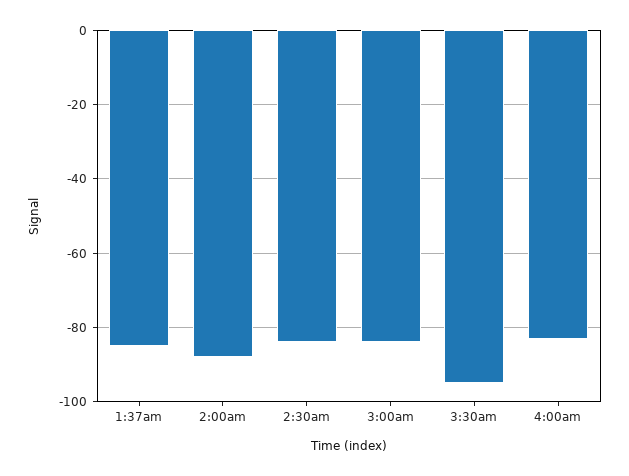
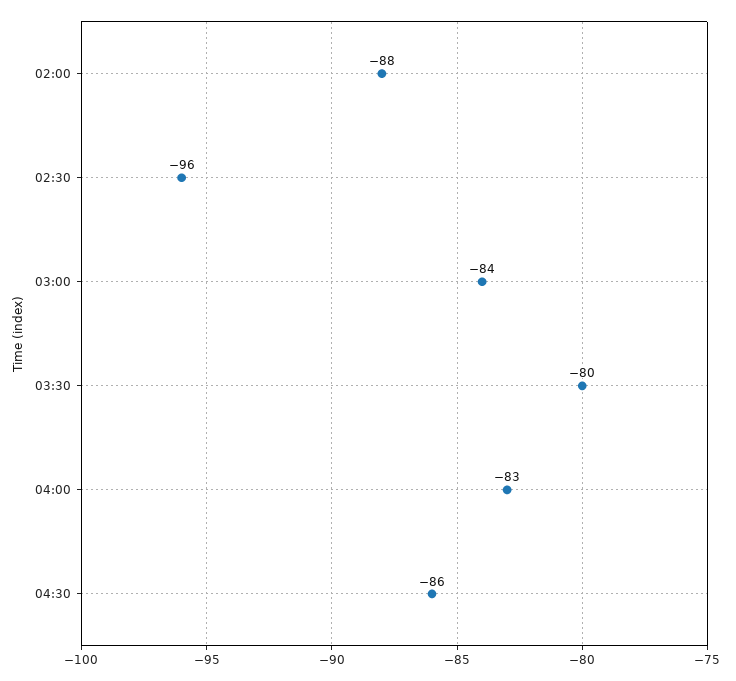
1:37am: -85 -> none
2:30am: -85 -> -96
3:30am: -95 -> -80
04:30: none -> -86

